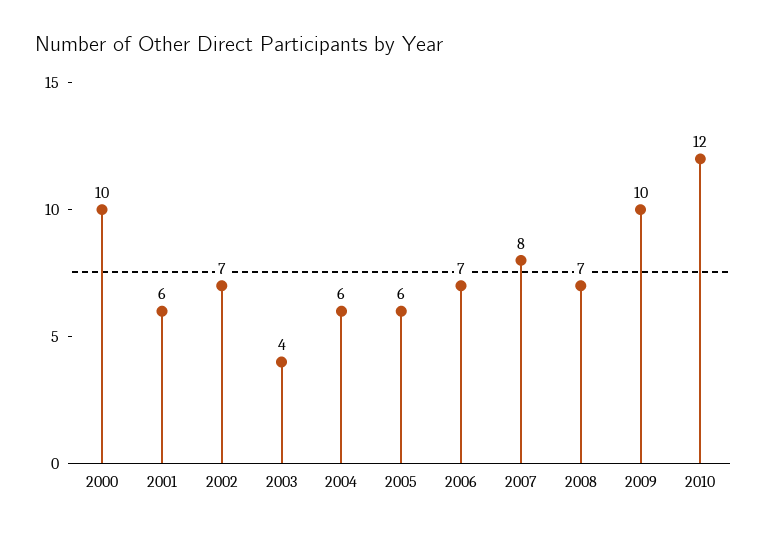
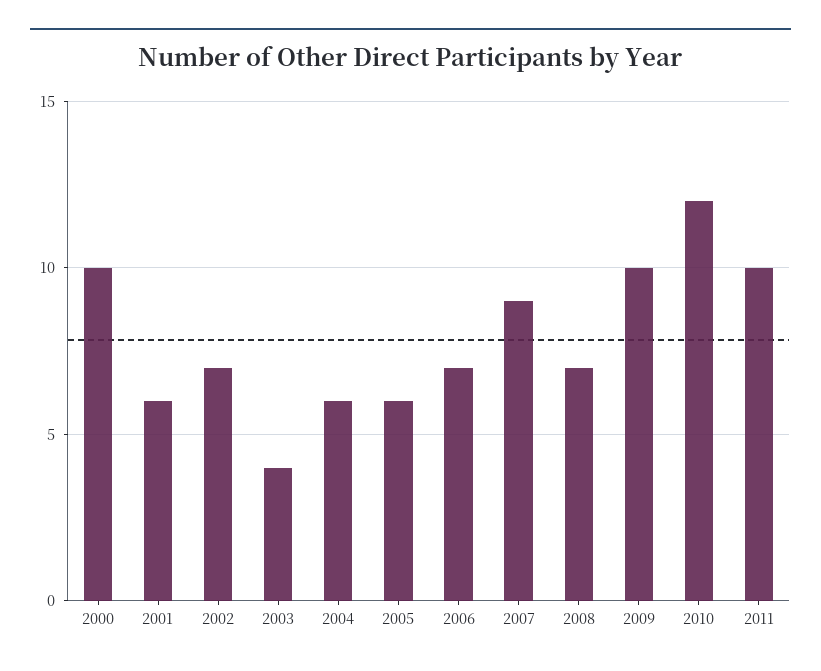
2007: 8 -> 9
2011: none -> 10

